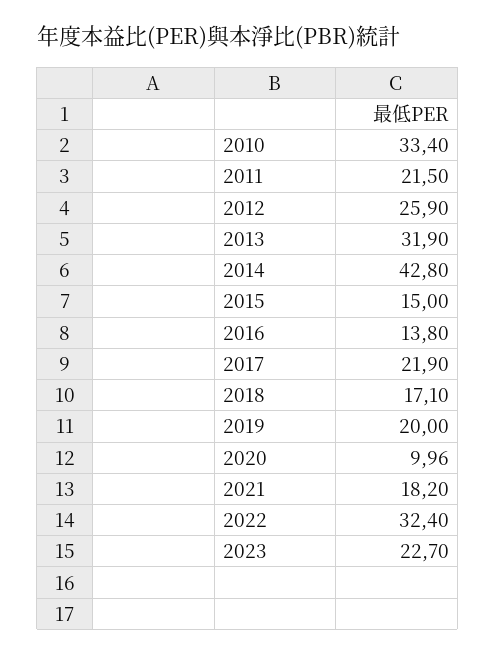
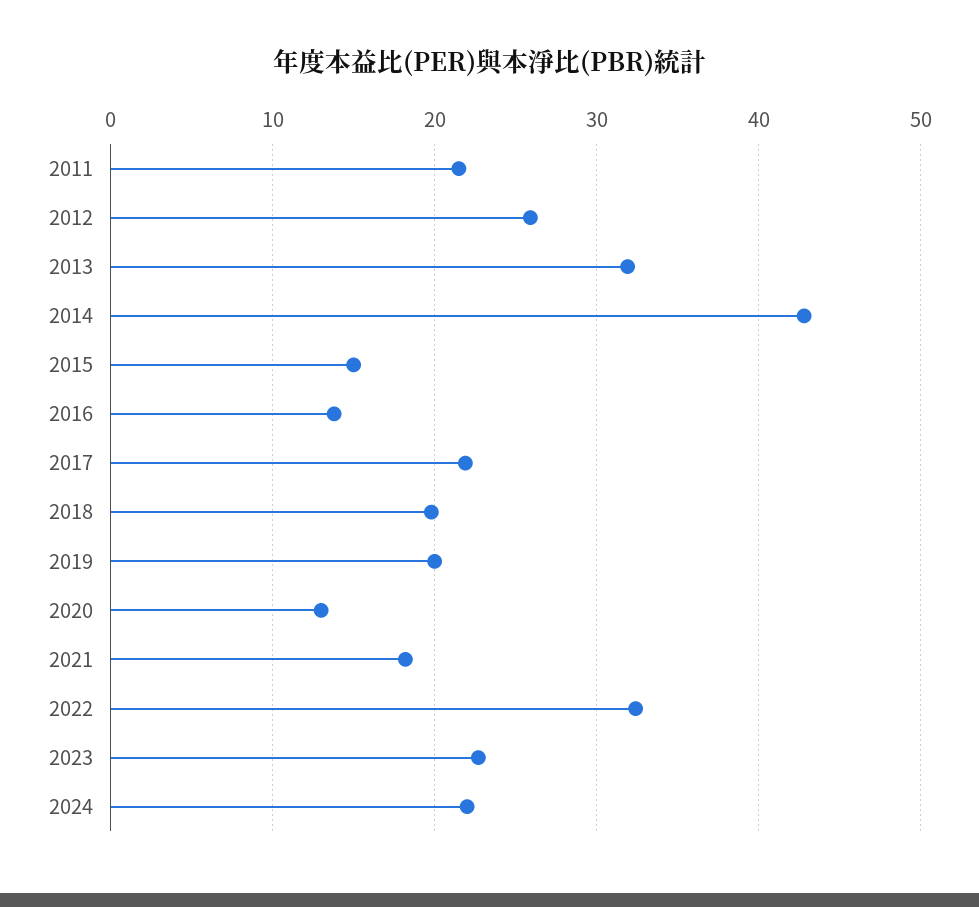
2010: 33.4 -> none
2018: 17.1 -> 20
2020: 9.96 -> 13
2024: none -> 22

